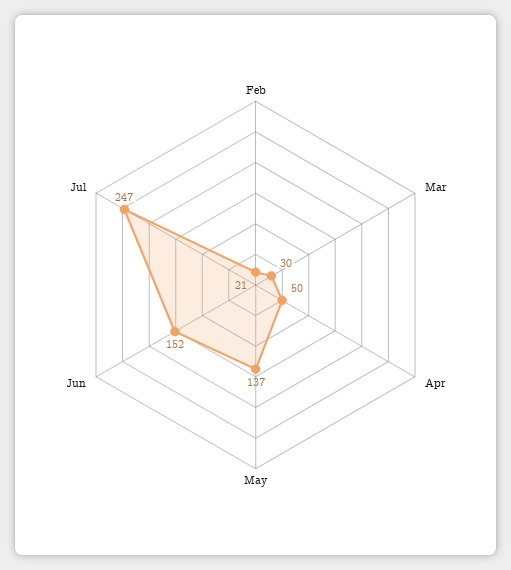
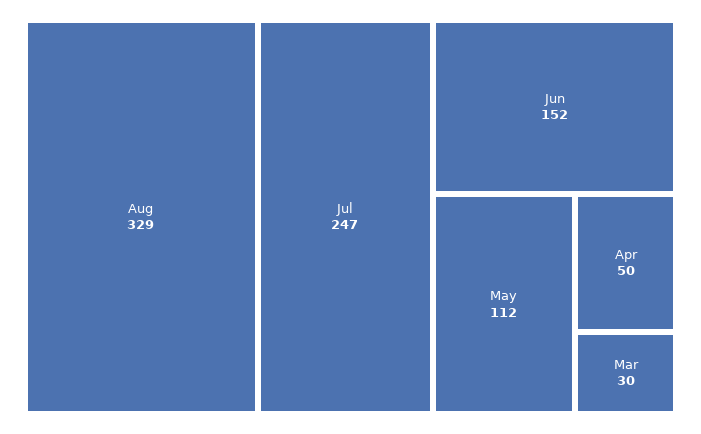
Feb: 21 -> none
May: 137 -> 112
Aug: none -> 329

